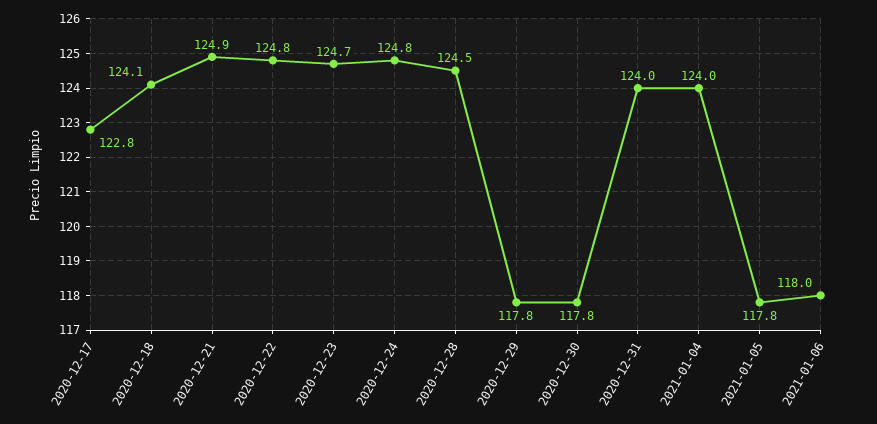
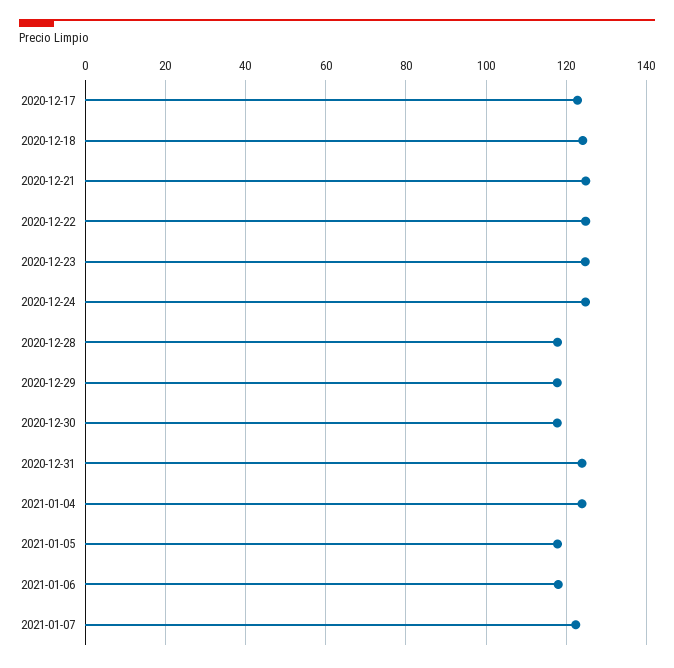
2020-12-28: 124.5 -> 118
2021-01-07: none -> 122

